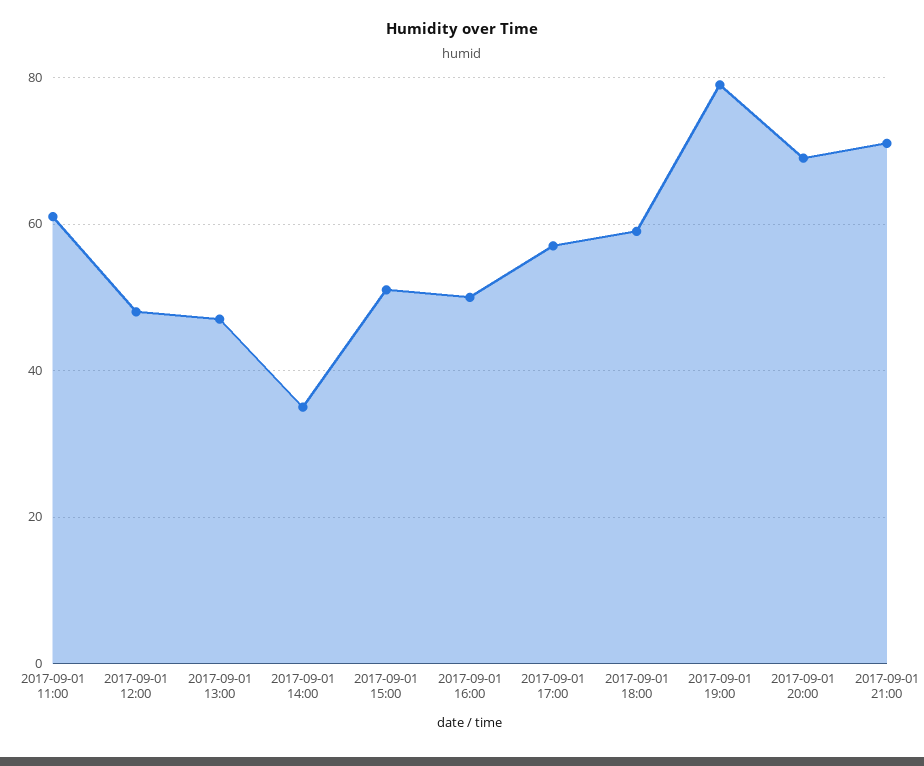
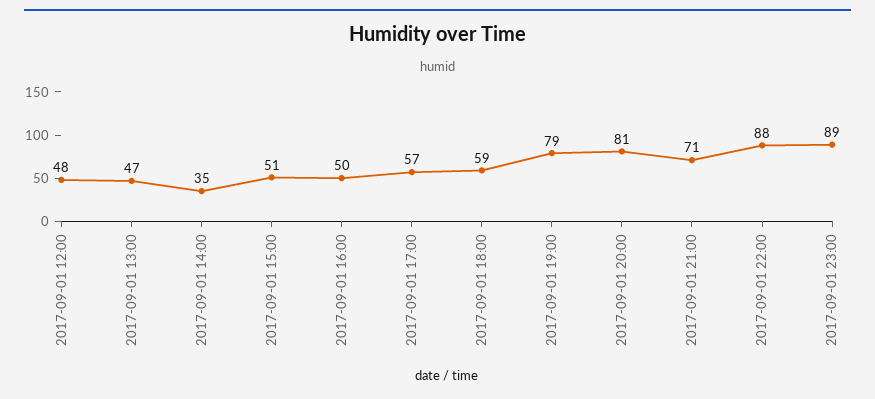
2017-09-01 11:00: 60 -> none
2017-09-01 20:00: 70 -> 81
2017-09-01 22:00: none -> 88
2017-09-01 23:00: none -> 89

